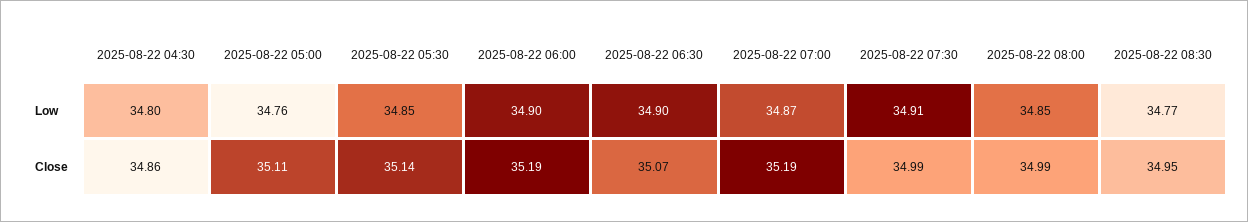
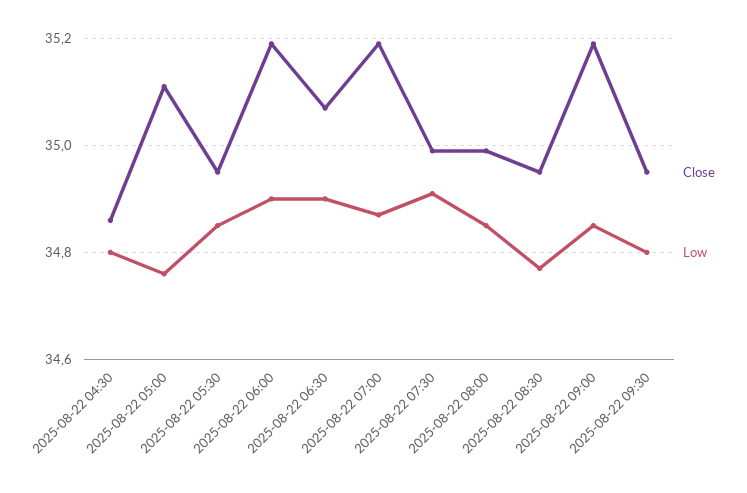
Close, 2025-08-22 05:30: 35.14 -> 34.95
Close, 2025-08-22 09:00: none -> 35.2
Low, 2025-08-22 09:00: none -> 34.85
Close, 2025-08-22 09:30: none -> 34.95
Low, 2025-08-22 09:30: none -> 34.8

